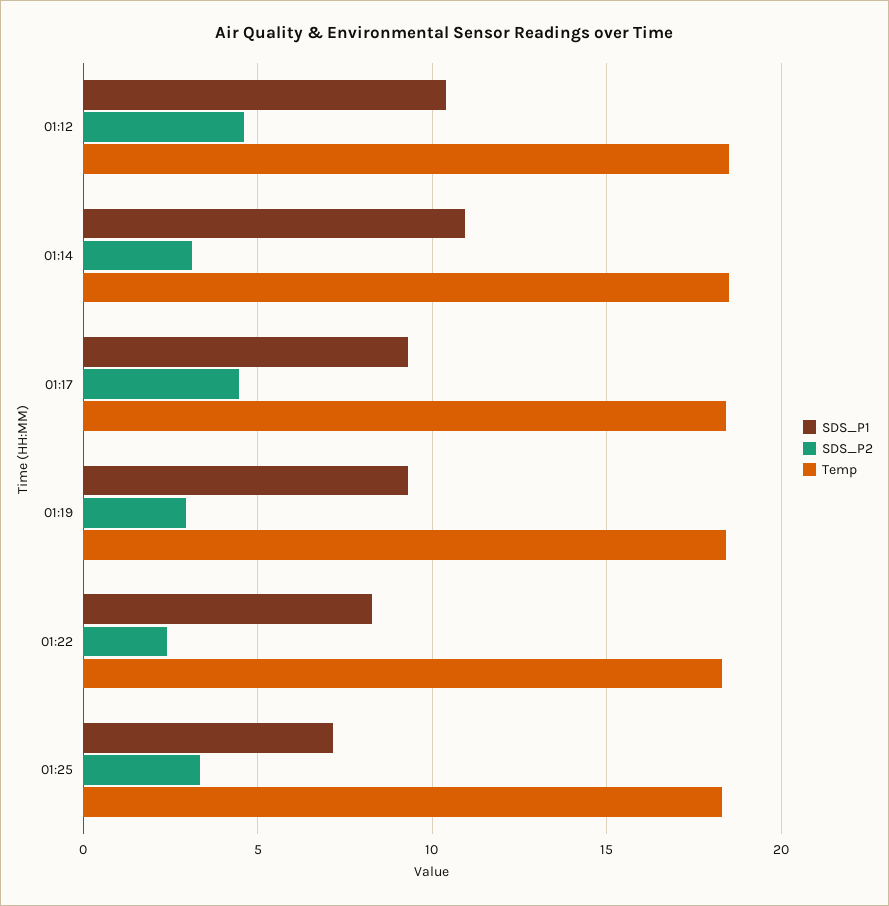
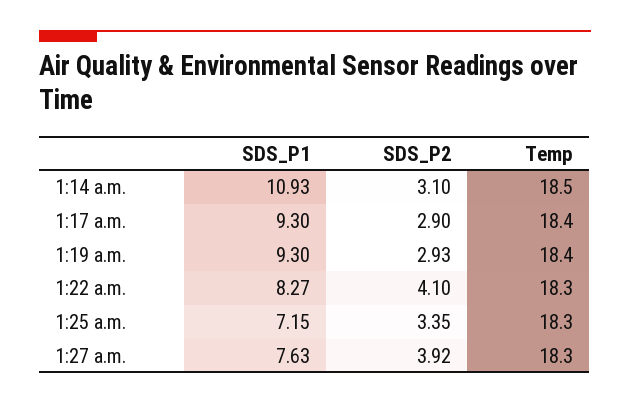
SDS_P1, 01:12: 10.5 -> none
SDS_P2, 01:12: 4.5 -> none
Temp, 01:12: 18.5 -> none
SDS_P2, 01:17: 4.5 -> 2.9
SDS_P2, 01:22: 2.5 -> 4.1
SDS_P1, 1:27 a.m.: none -> 7.63
SDS_P2, 1:27 a.m.: none -> 3.92
Temp, 1:27 a.m.: none -> 18.3

